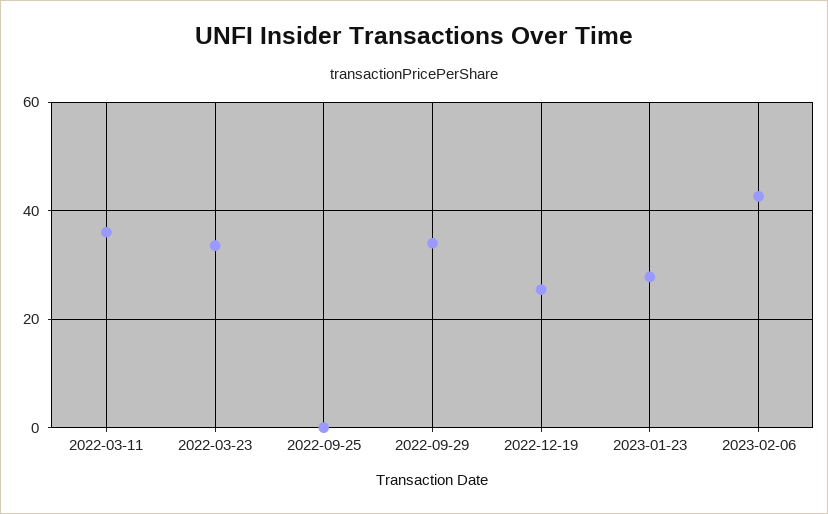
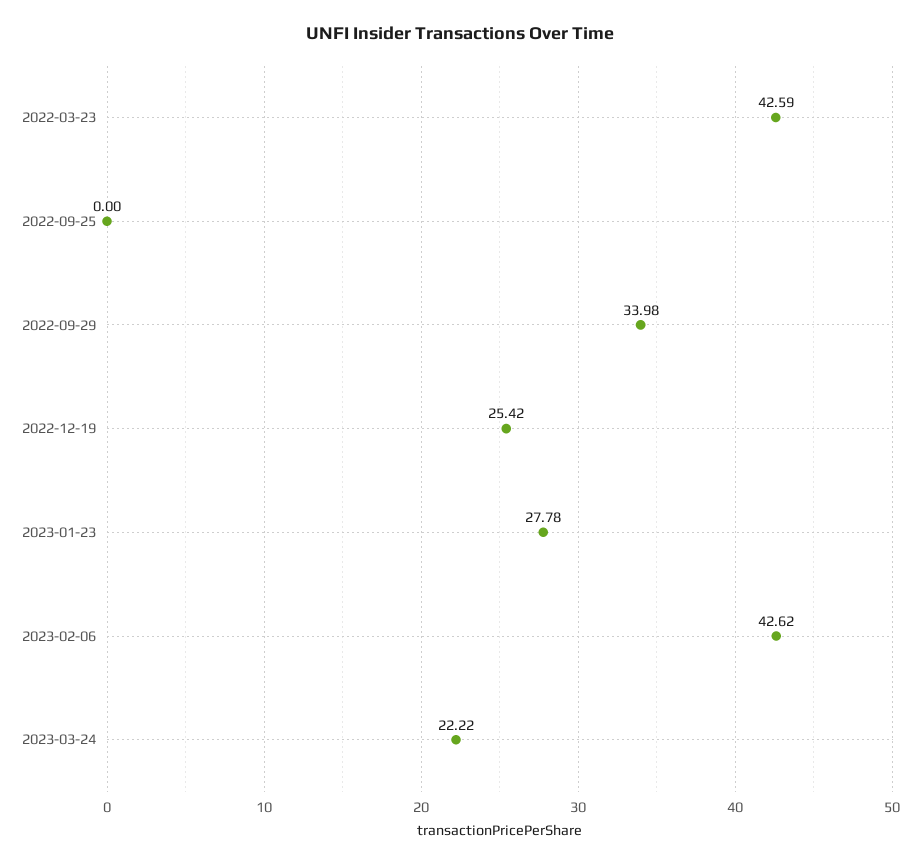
2022-03-11: 36 -> none
2022-03-23: 34 -> 42.59
2023-03-24: none -> 22.22

